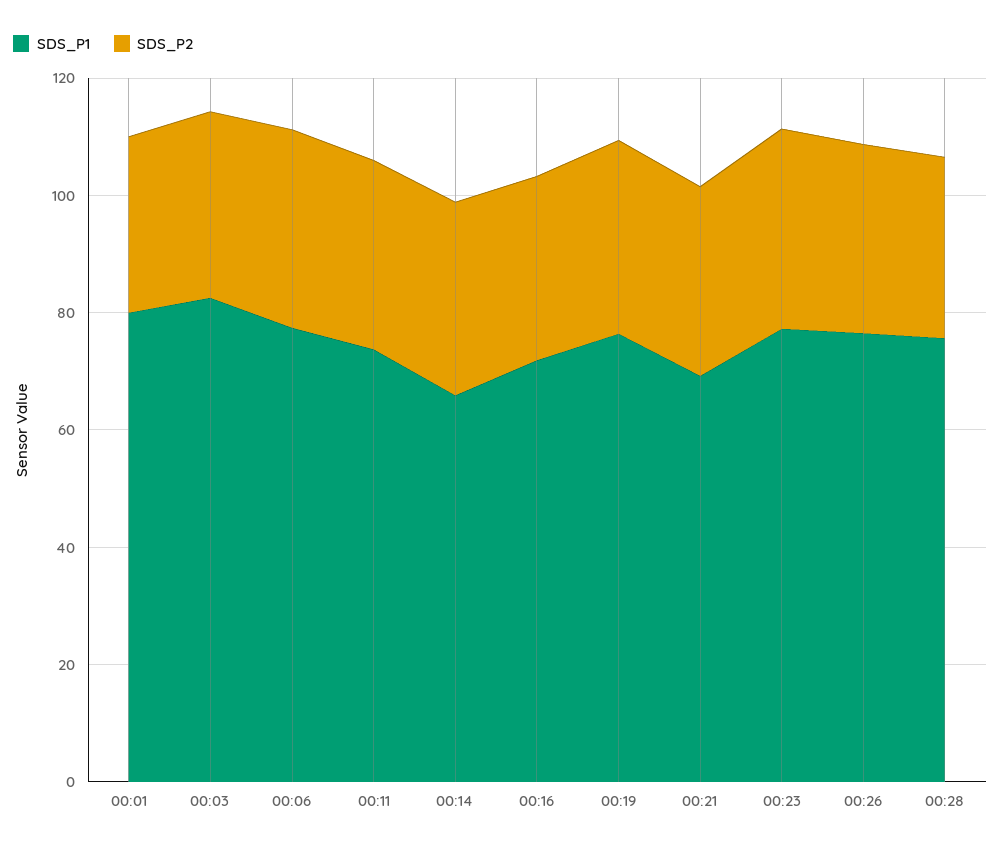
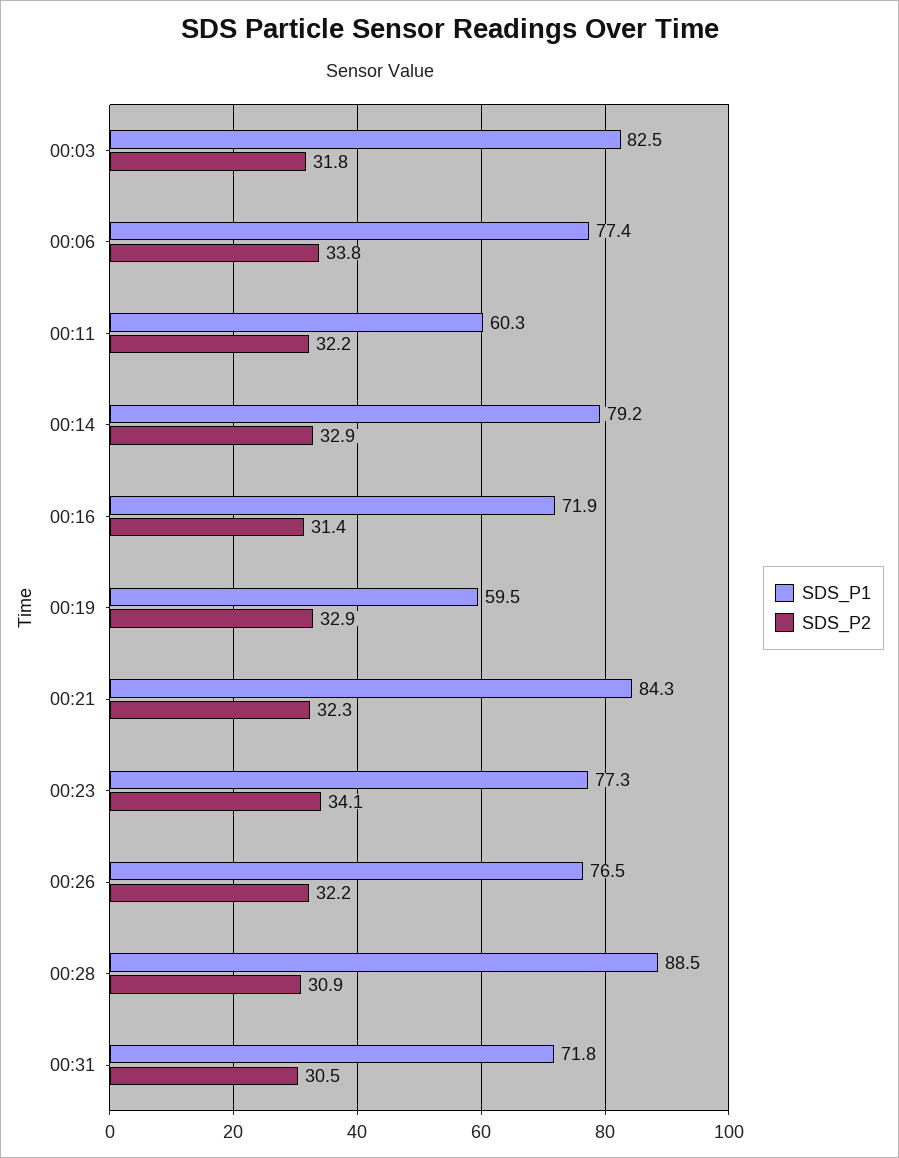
SDS_P1, 00:01: 80 -> none
SDS_P2, 00:01: 30 -> none
SDS_P1, 00:11: 75 -> 60.3
SDS_P1, 00:14: 65 -> 79.2
SDS_P1, 00:19: 75 -> 59.5
SDS_P1, 00:21: 70 -> 84.3
SDS_P1, 00:28: 75 -> 88.5
SDS_P1, 00:31: none -> 71.8
SDS_P2, 00:31: none -> 30.5

